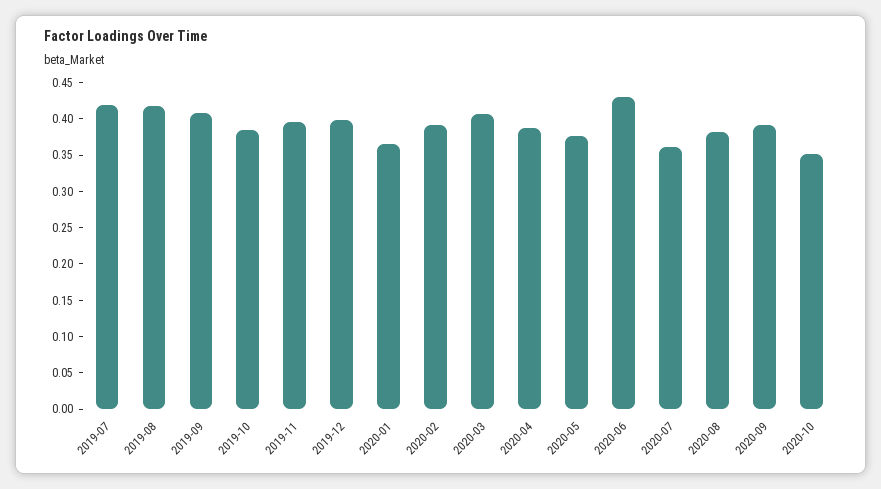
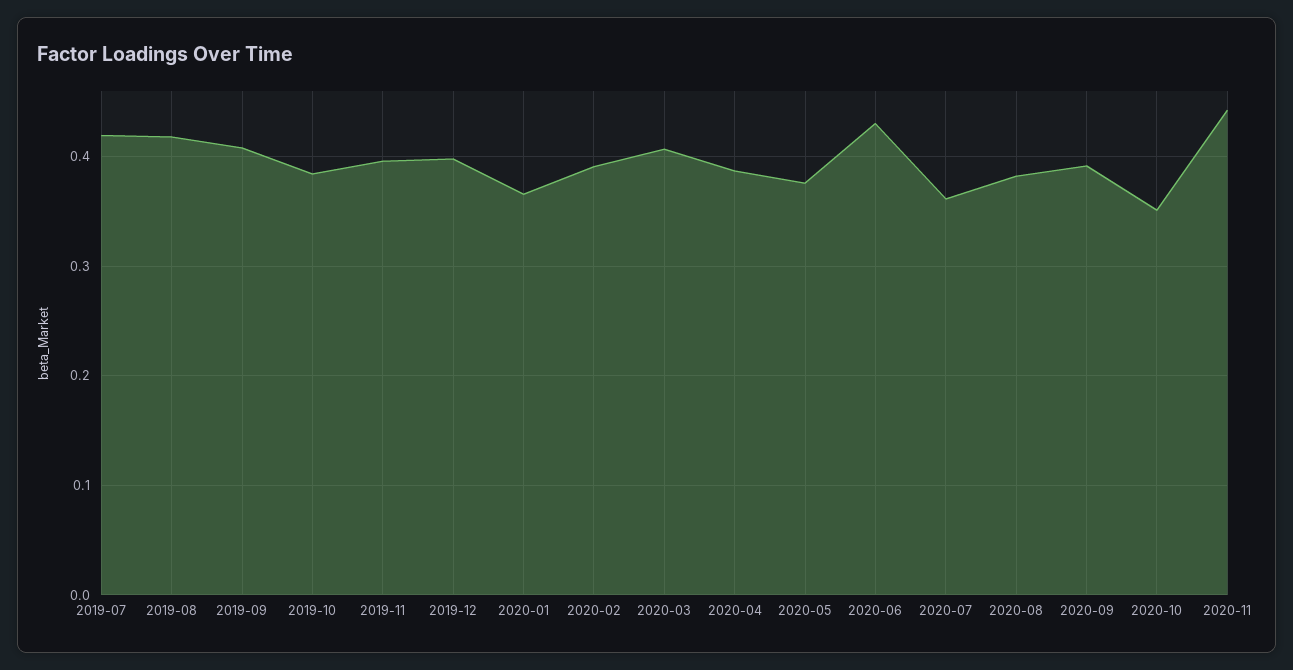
2020-11: none -> 0.44

